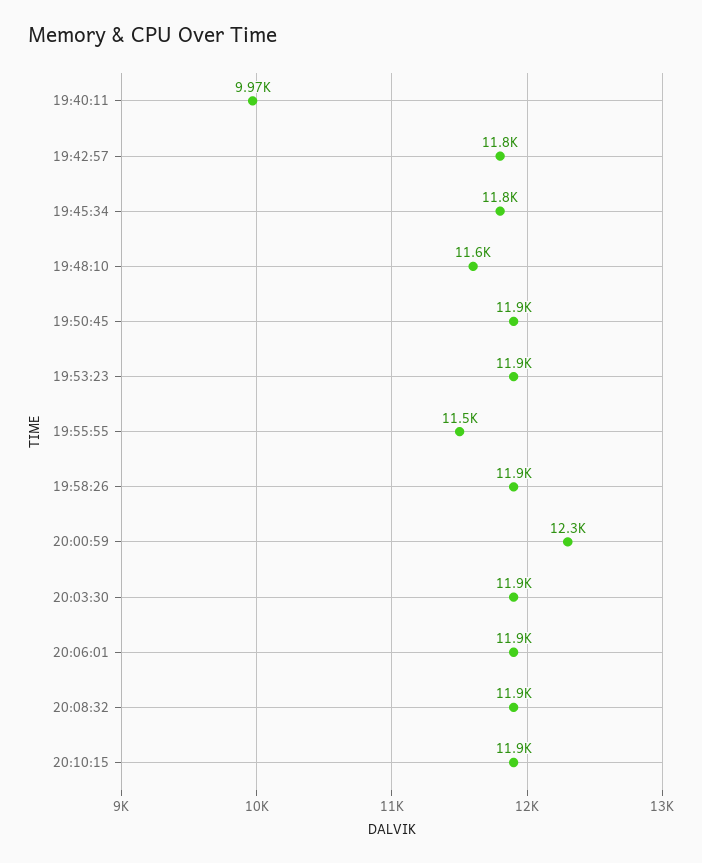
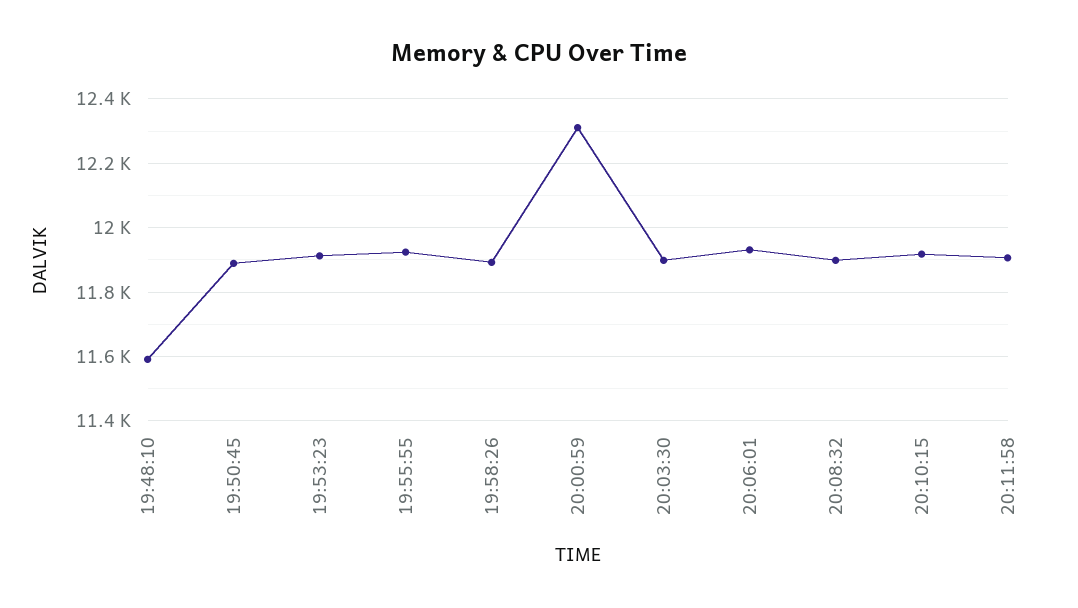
19:40:11: 9970 -> none
19:42:57: 11800 -> none
19:45:34: 11800 -> none
19:55:55: 11500 -> 11920
20:11:58: none -> 11900

